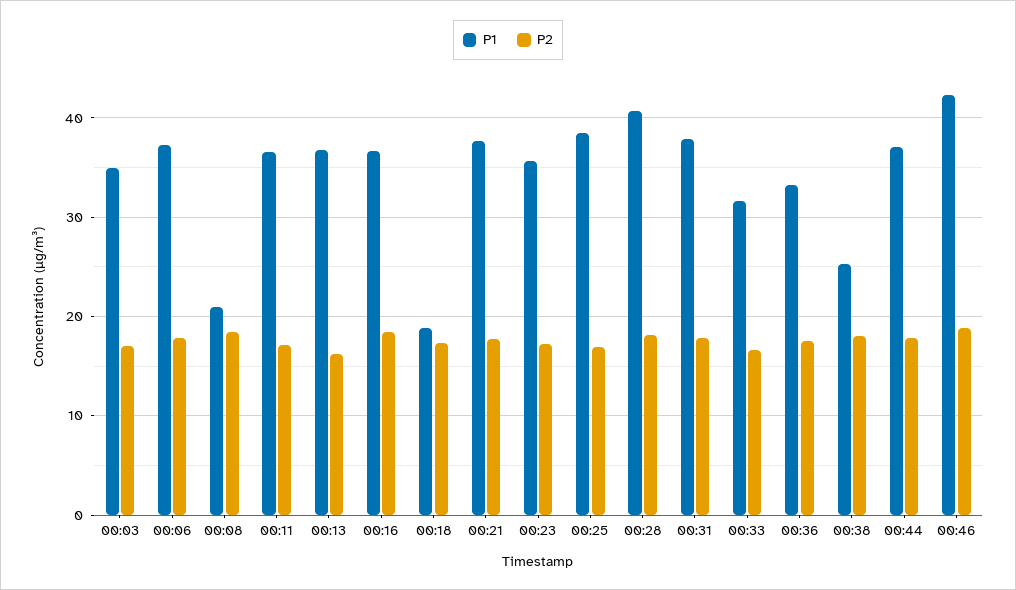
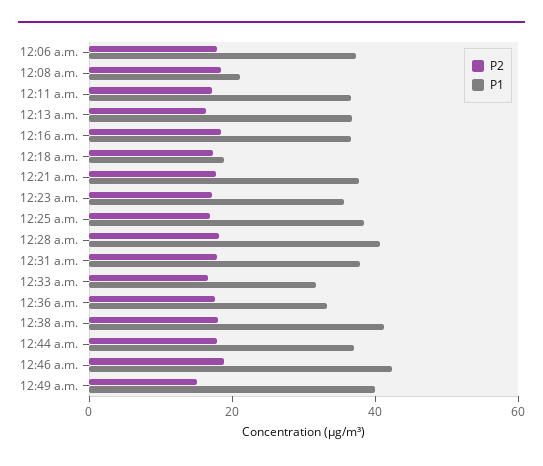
P1, 00:03: 35 -> none
P2, 00:03: 17 -> none
P1, 00:38: 25 -> 40
P2, 12:49 a.m.: none -> 15
P1, 12:49 a.m.: none -> 40

